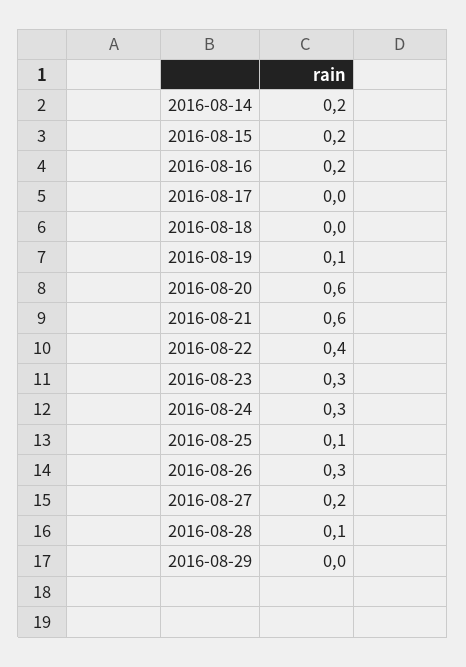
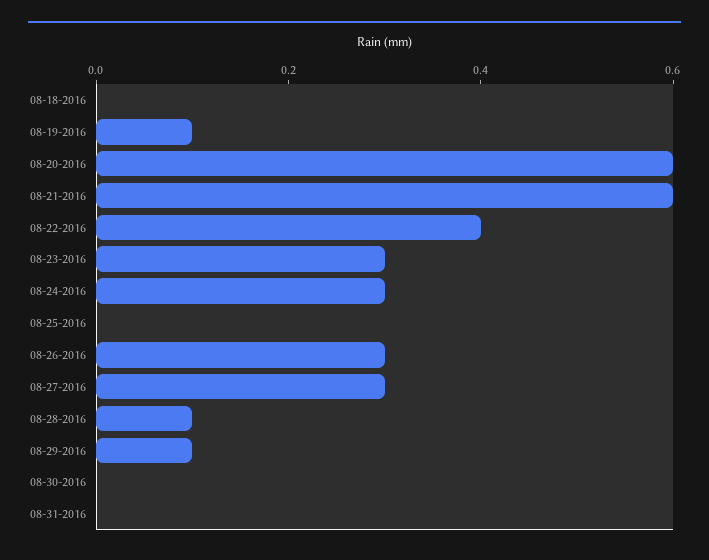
2016-08-14: 0.2 -> none
2016-08-15: 0.2 -> none
2016-08-16: 0.2 -> none
2016-08-17: 0 -> none
2016-08-25: 0.1 -> 0
2016-08-27: 0.2 -> 0.3
2016-08-29: 0 -> 0.1
08-30-2016: none -> 0
08-31-2016: none -> 0

